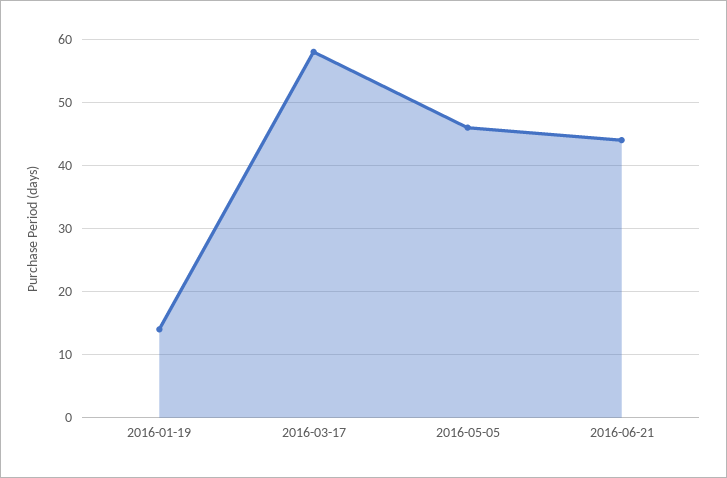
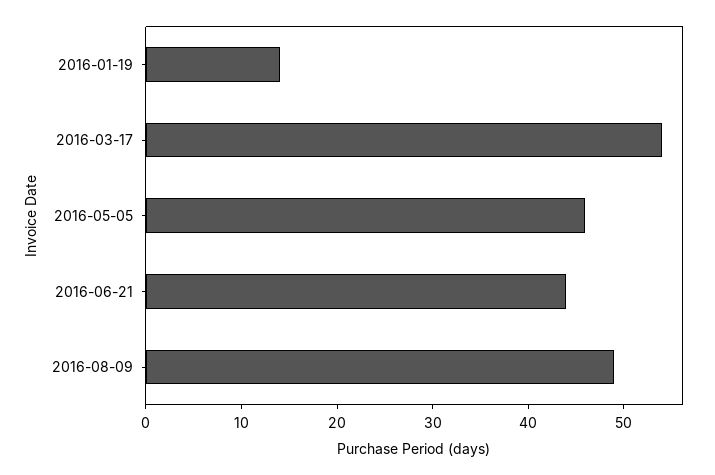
2016-03-17: 58 -> 54
2016-08-09: none -> 49

